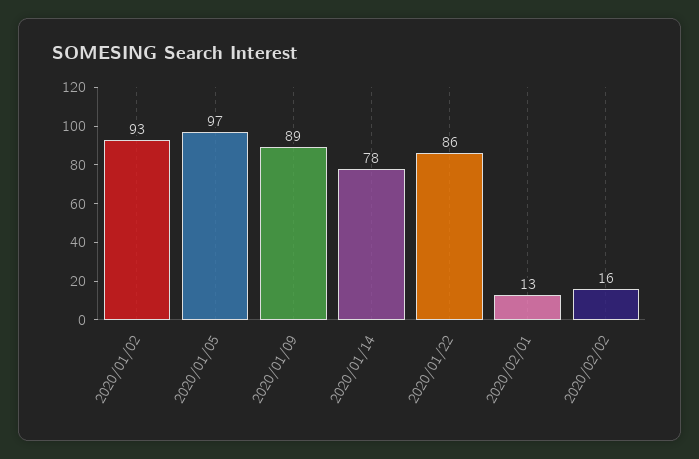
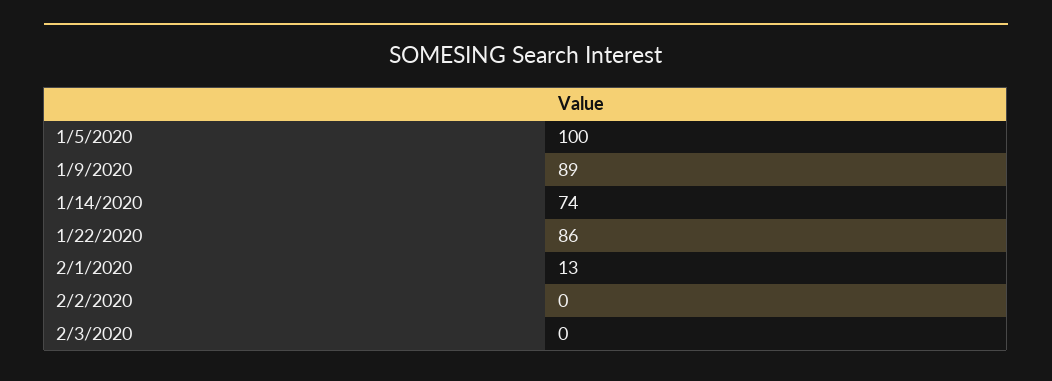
2020/01/02: 93 -> none
2020/01/05: 97 -> 100
2020/01/14: 78 -> 74
2020/02/02: 16 -> 0
2/3/2020: none -> 0

